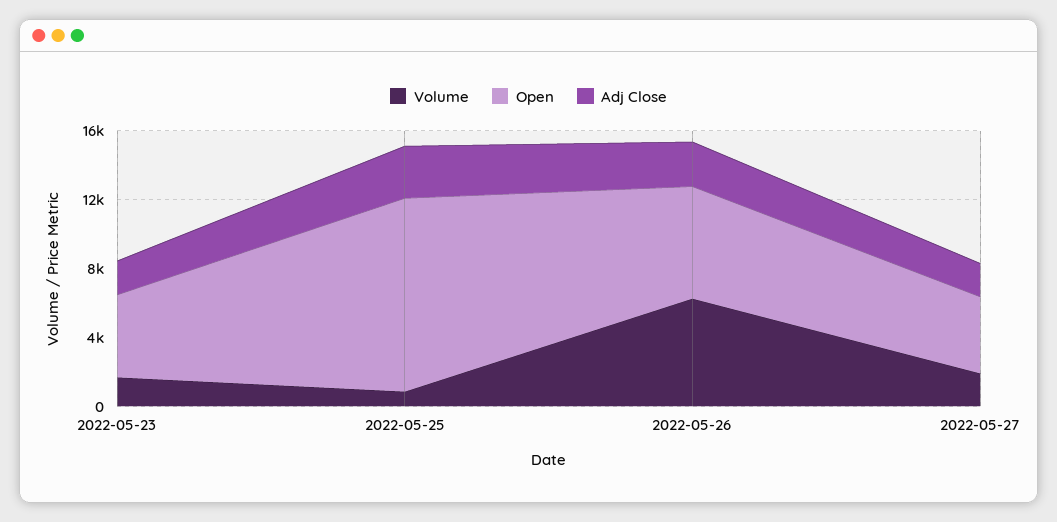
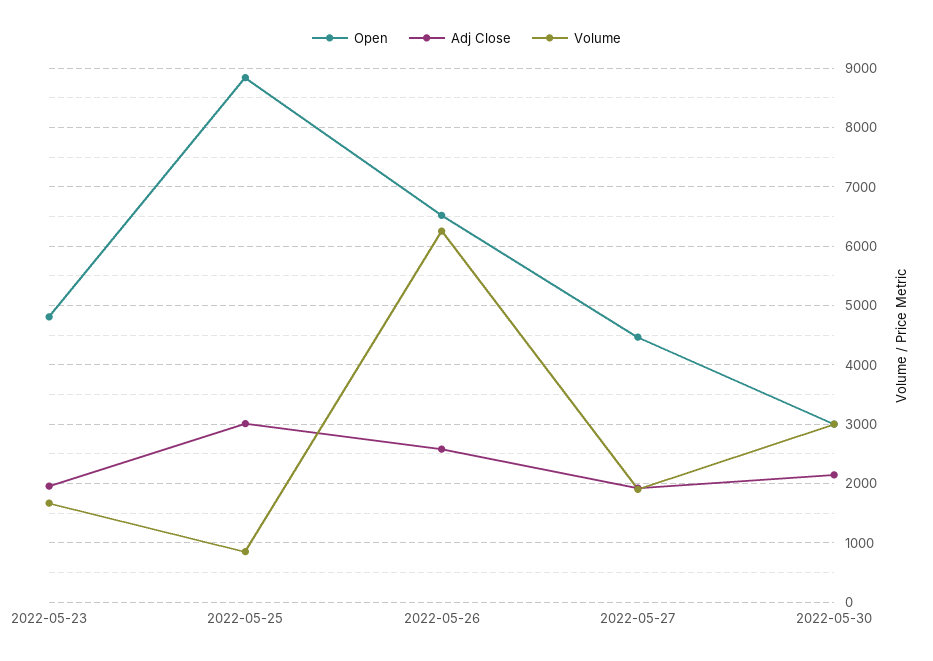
Open, 2022-05-25: 11000 -> 8800
Open, 2022-05-30: none -> 3000
Adj Close, 2022-05-30: none -> 2200
Volume, 2022-05-30: none -> 3000

